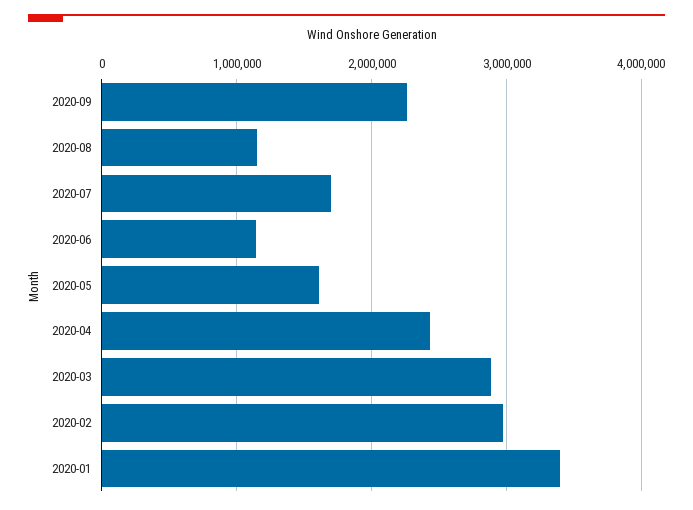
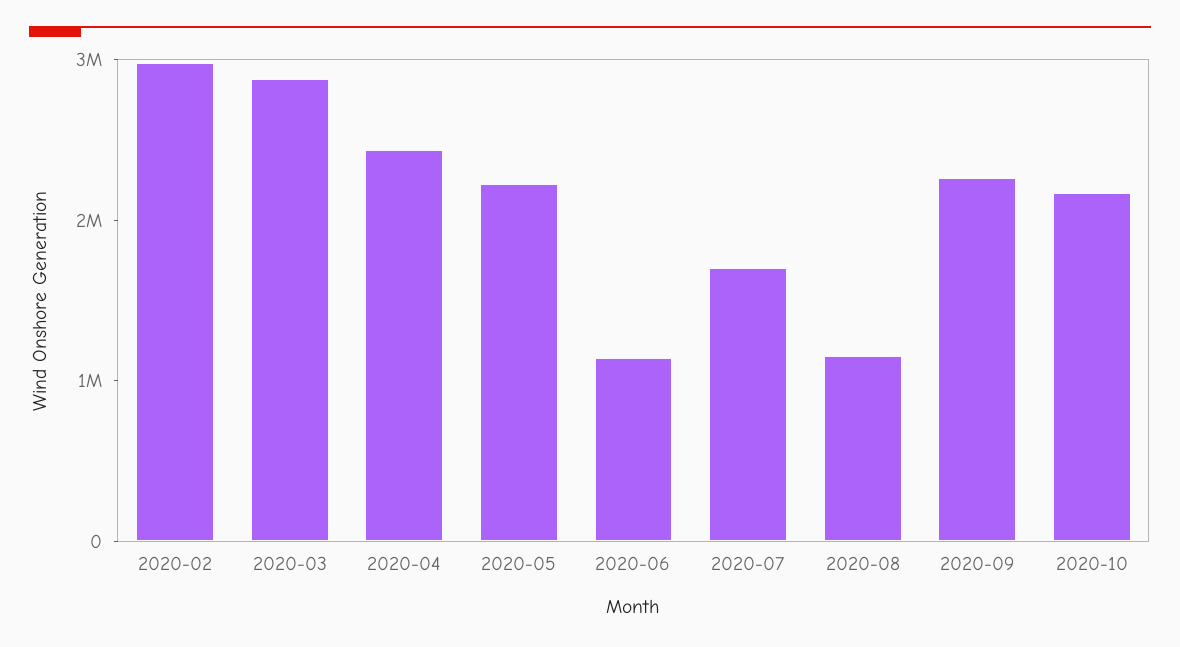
2020-05: 1600000 -> 2200000
2020-01: 3400000 -> none
2020-10: none -> 2200000

